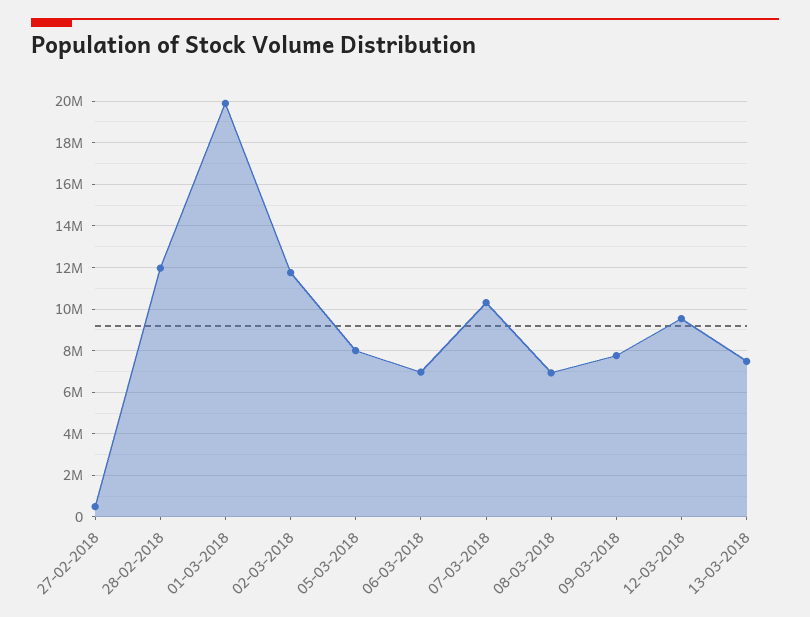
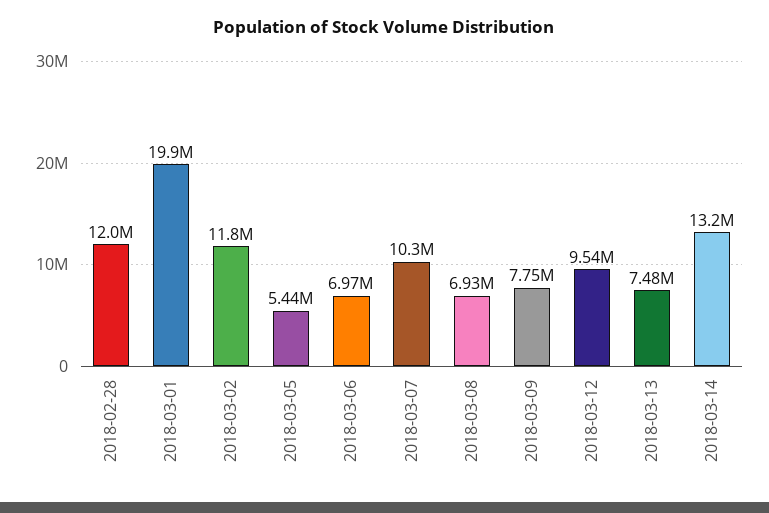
27-02-2018: 500000 -> none
05-03-2018: 8000000 -> 5440000
2018-03-14: none -> 13200000

